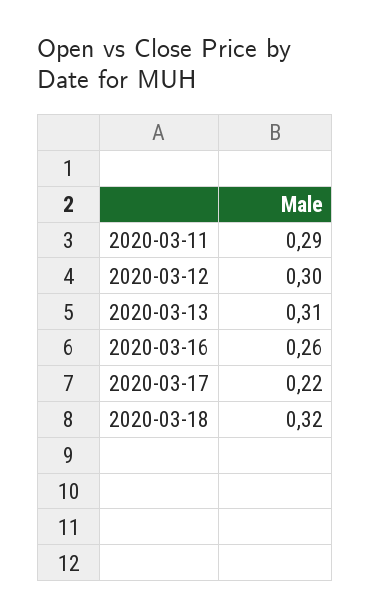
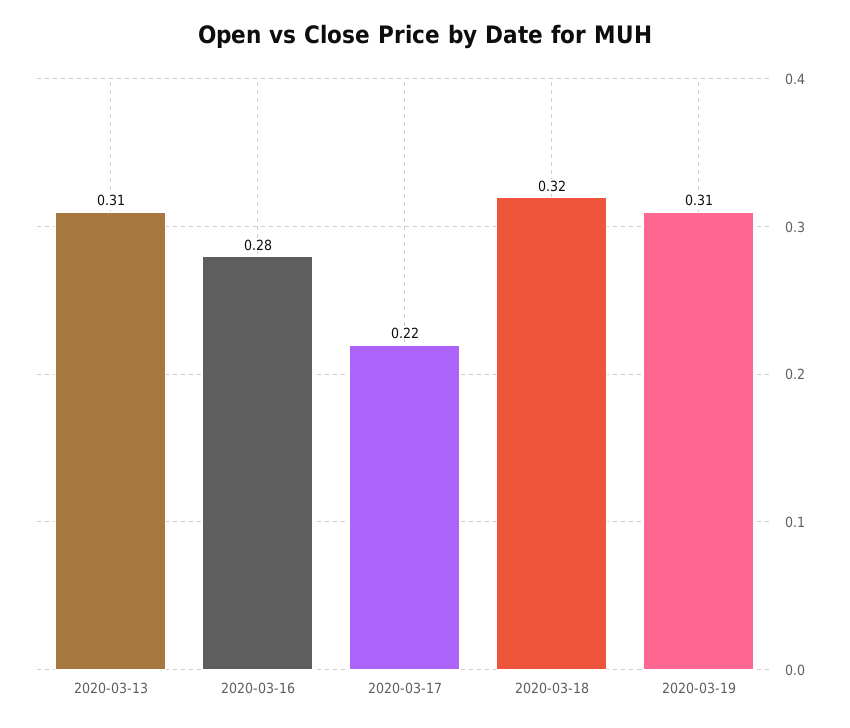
2020-03-11: 0.29 -> none
2020-03-12: 0.3 -> none
2020-03-16: 0.26 -> 0.28
2020-03-19: none -> 0.31

